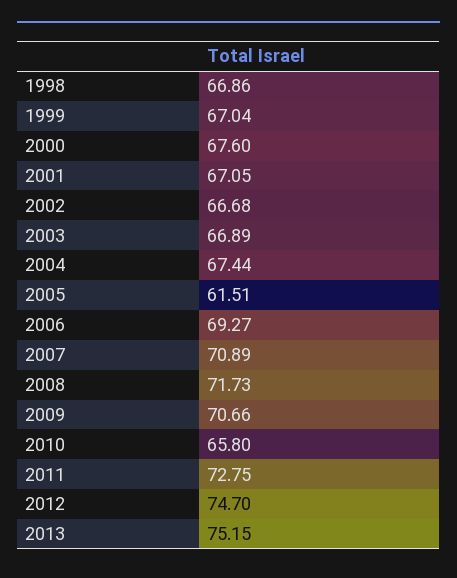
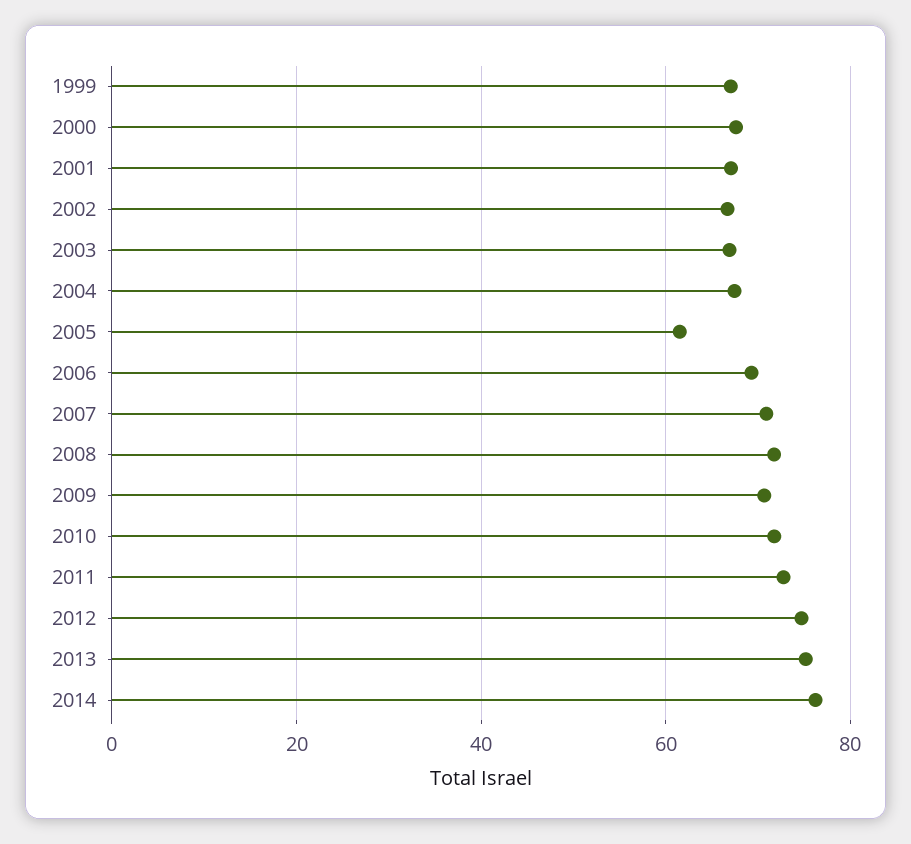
1998: 66.86 -> none
2010: 65.8 -> 72
2014: none -> 76

